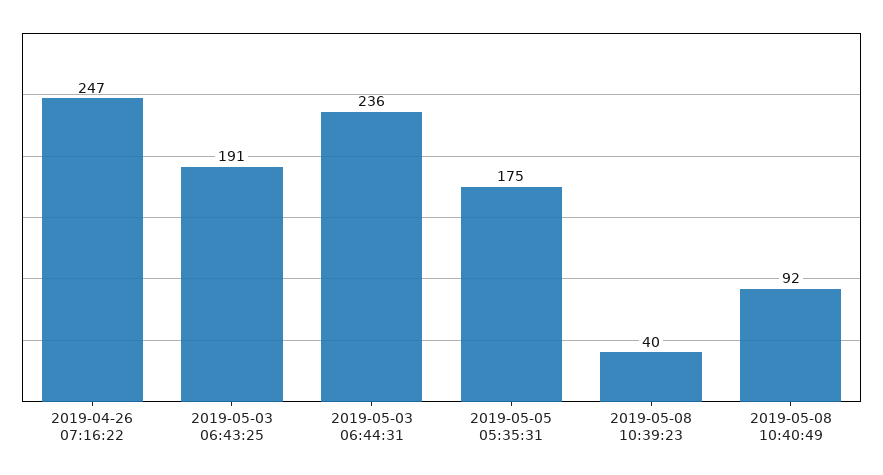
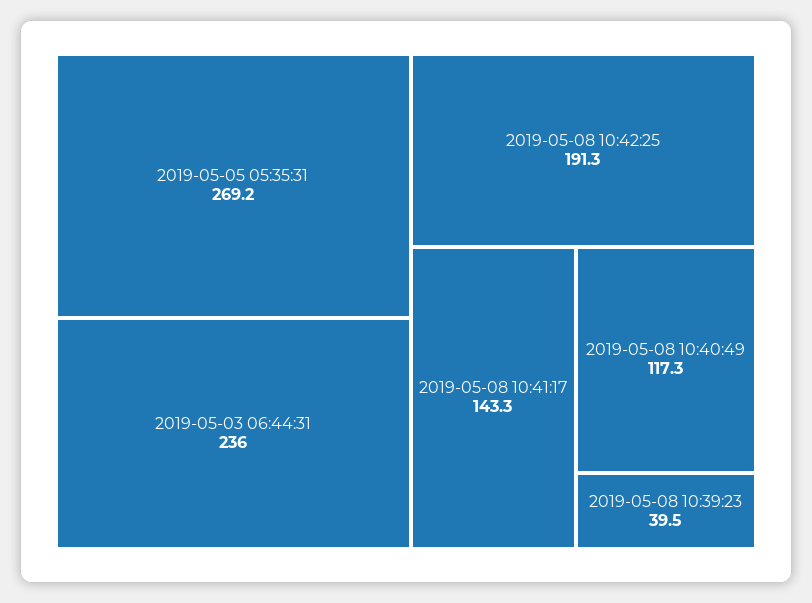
2019-04-26 07:16:22: 247 -> none
2019-05-03 06:43:25: 191 -> none
2019-05-05 05:35:31: 175 -> 269.2
2019-05-08 10:40:49: 92 -> 117.3
2019-05-08 10:42:25: none -> 191.3
2019-05-08 10:41:17: none -> 143.3

